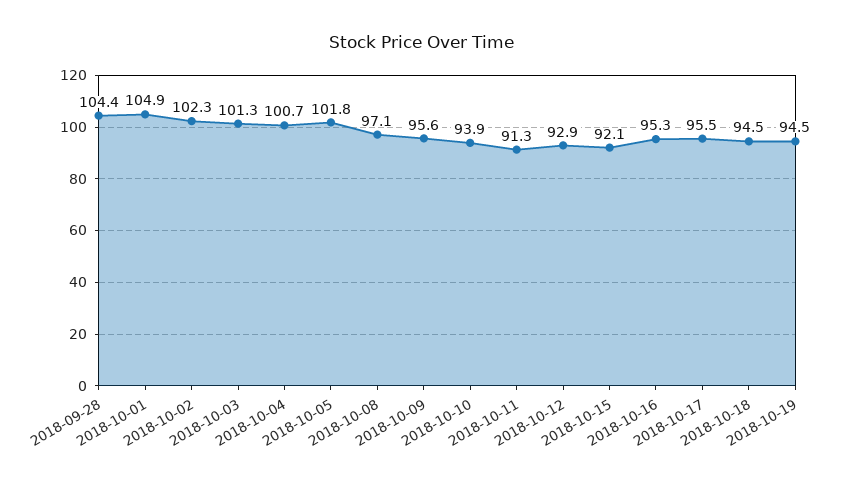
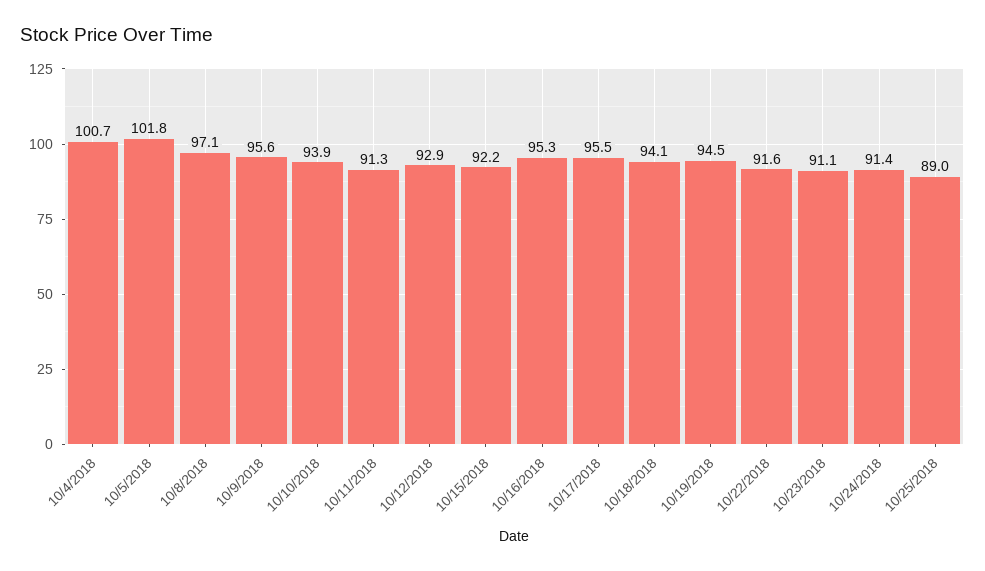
2018-09-28: 104.4 -> none
2018-10-01: 104.9 -> none
2018-10-02: 102.3 -> none
2018-10-03: 101.3 -> none
2018-10-15: 92.1 -> 92.2
2018-10-18: 94.5 -> 94.1
10/22/2018: none -> 91.6
10/23/2018: none -> 91.1
10/24/2018: none -> 91.4
10/25/2018: none -> 89

